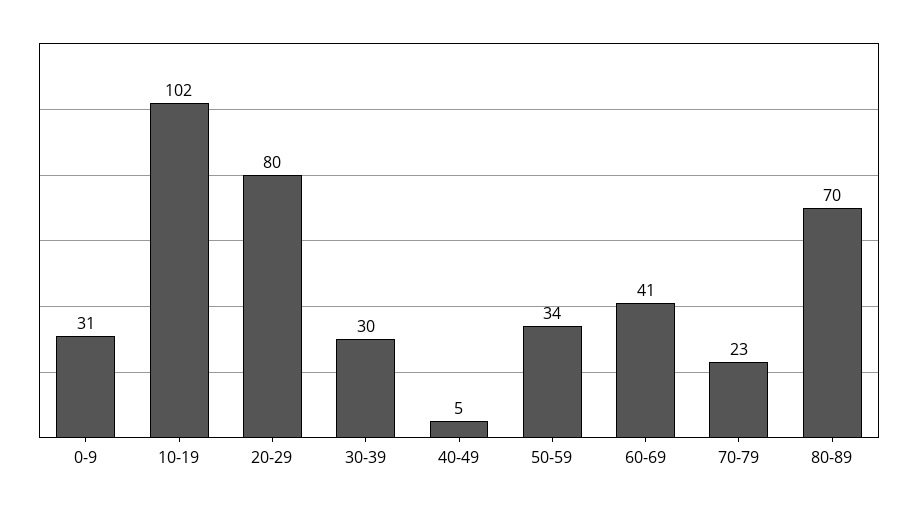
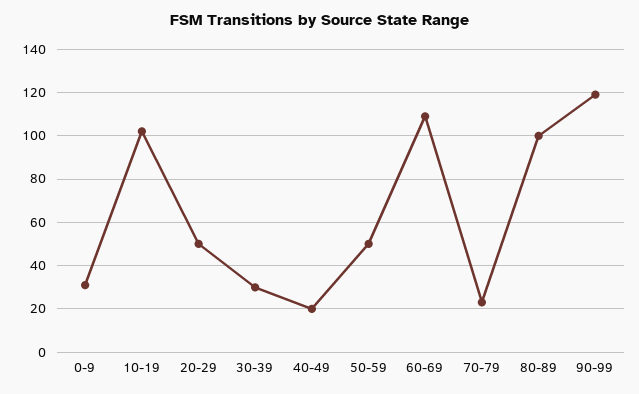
20-29: 80 -> 50
40-49: 5 -> 20
50-59: 34 -> 50
60-69: 41 -> 110
80-89: 70 -> 100
90-99: none -> 120

